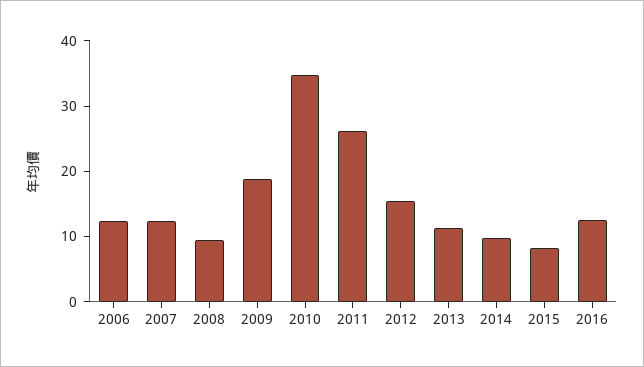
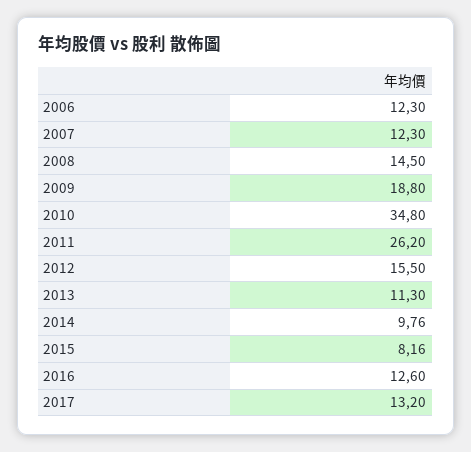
2008: 10 -> 14.5
2017: none -> 13.2

